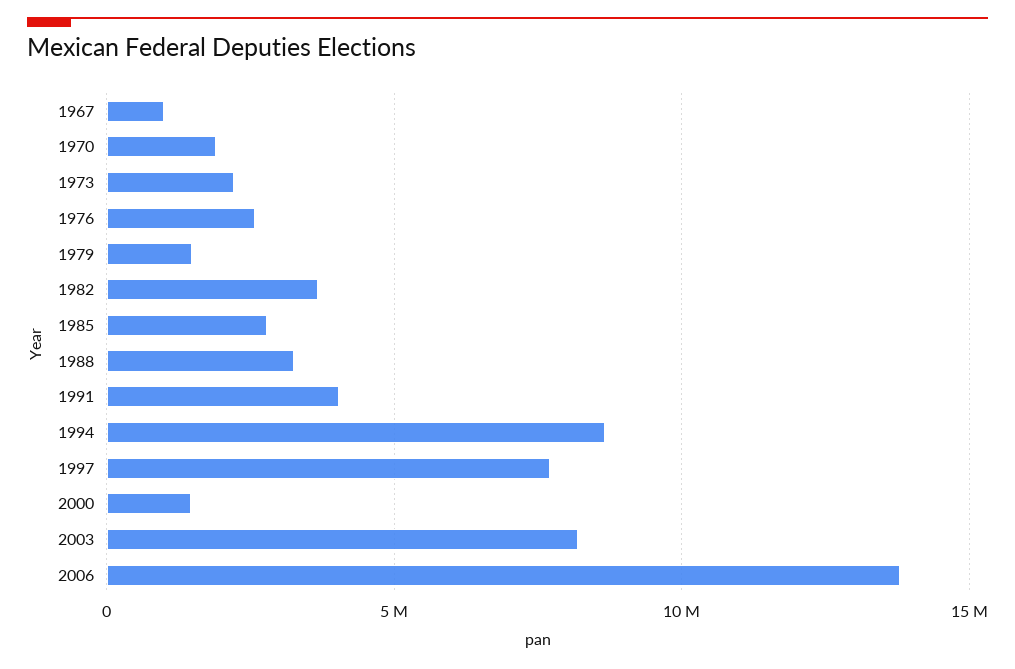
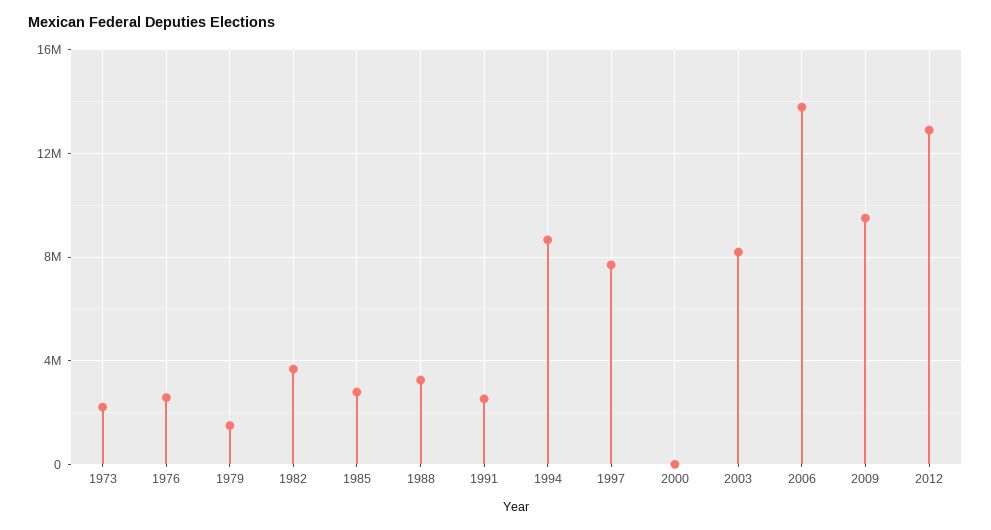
1967: 1000000 -> none
1970: 2000000 -> none
1991: 4000000 -> 2500000
2000: 1500000 -> 0
2009: none -> 9500000
2012: none -> 13000000

